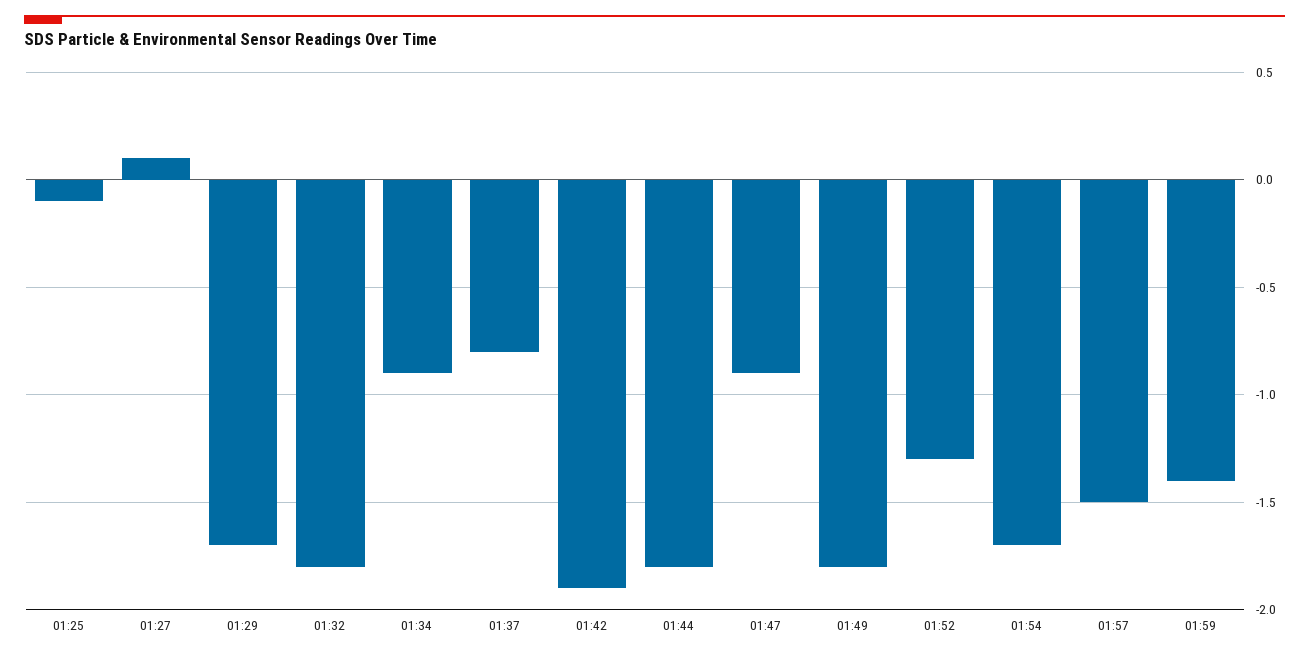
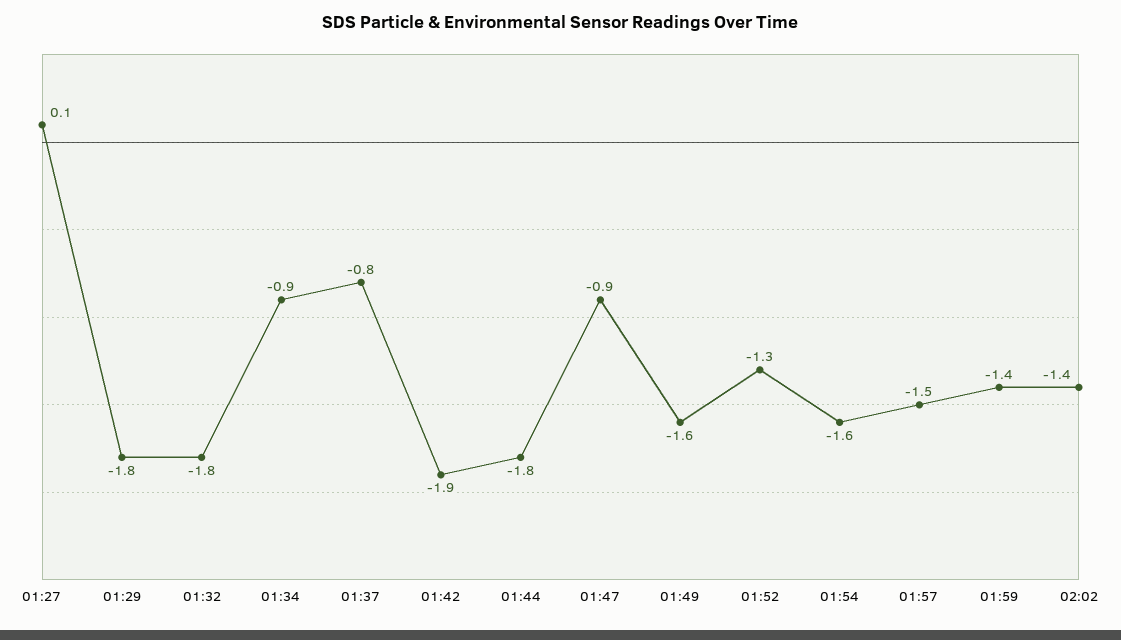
01:25: -0.1 -> none
01:29: -1.7 -> -1.8
01:49: -1.8 -> -1.6
01:54: -1.7 -> -1.6
02:02: none -> -1.4

